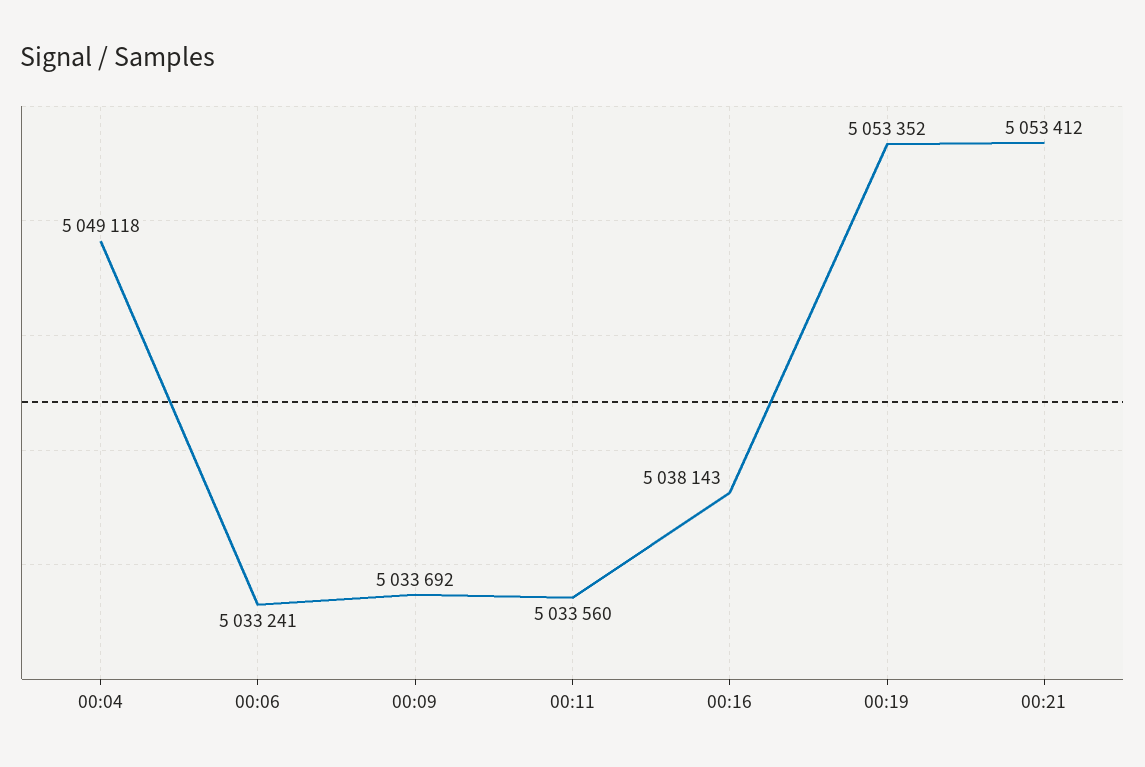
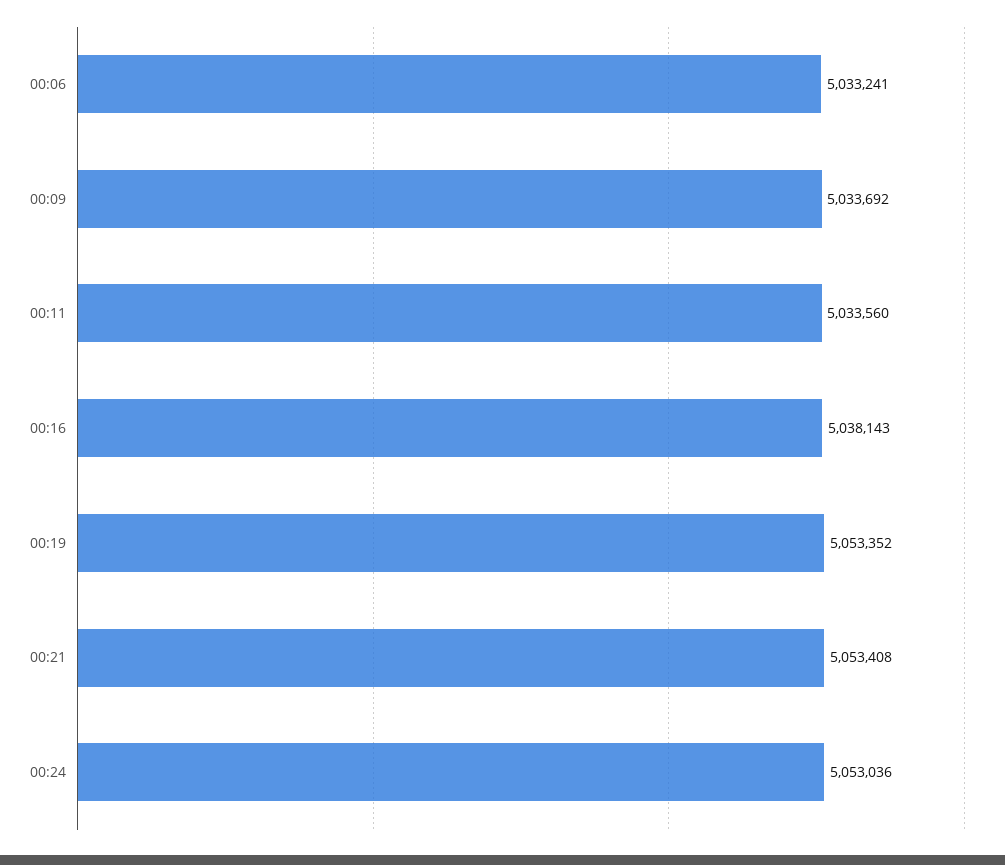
00:04: 5049118 -> none
00:21: 5053412 -> 5053408
00:24: none -> 5053036

